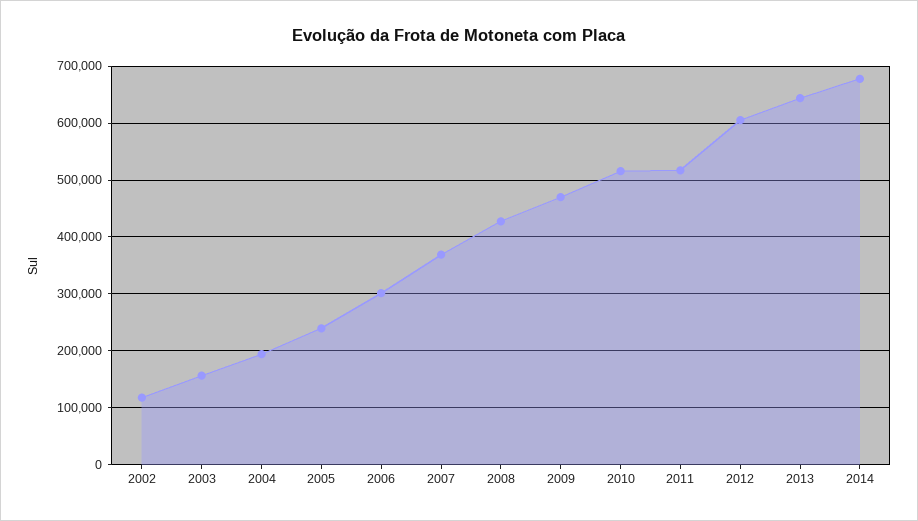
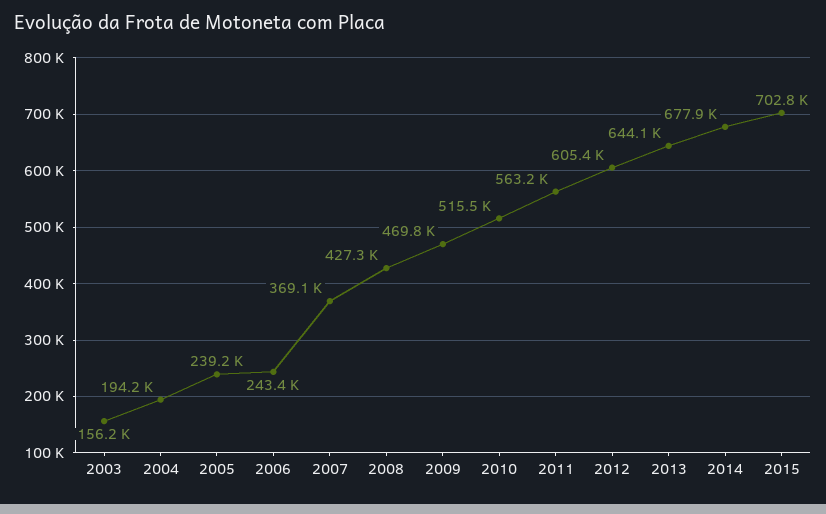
2002: 120000 -> none
2006: 300000 -> 243400
2011: 520000 -> 563200
2015: none -> 702800

